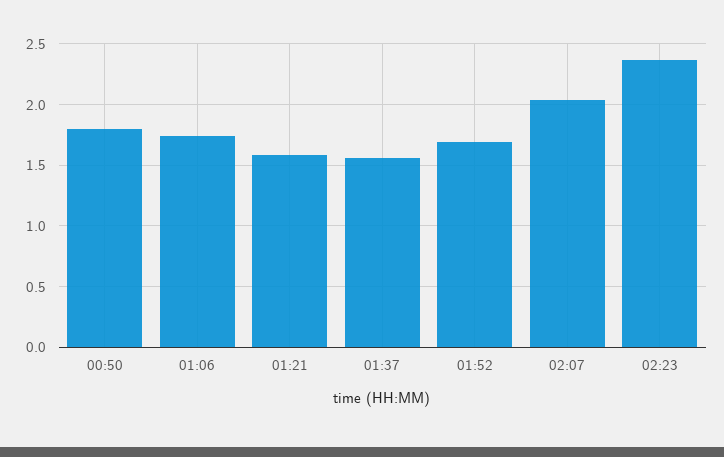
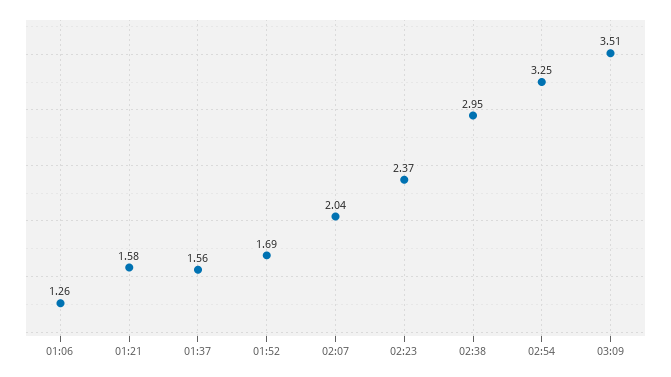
00:50: 1.8 -> none
01:06: 1.75 -> 1.26
02:38: none -> 2.95
02:54: none -> 3.25
03:09: none -> 3.51

